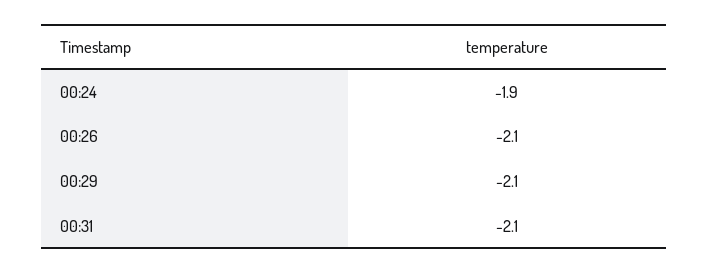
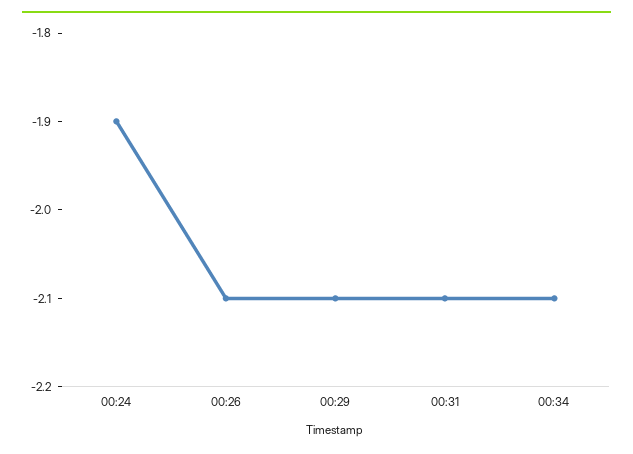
00:34: none -> -2.1

